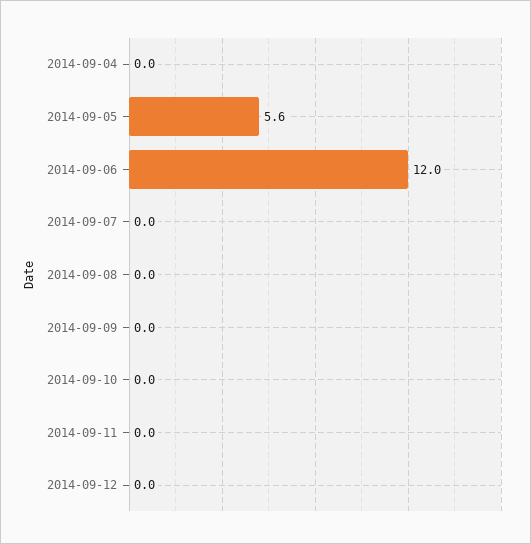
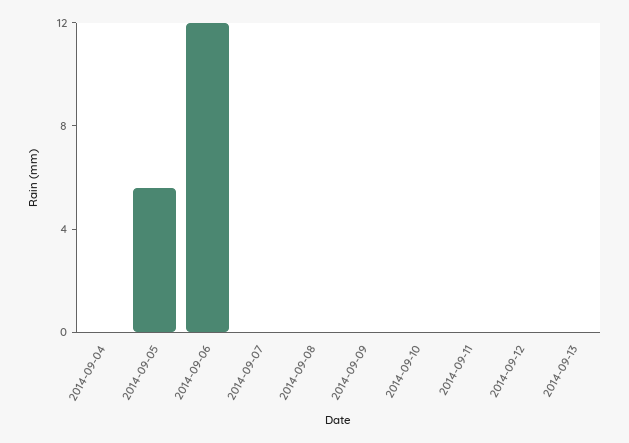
2014-09-13: none -> 0

